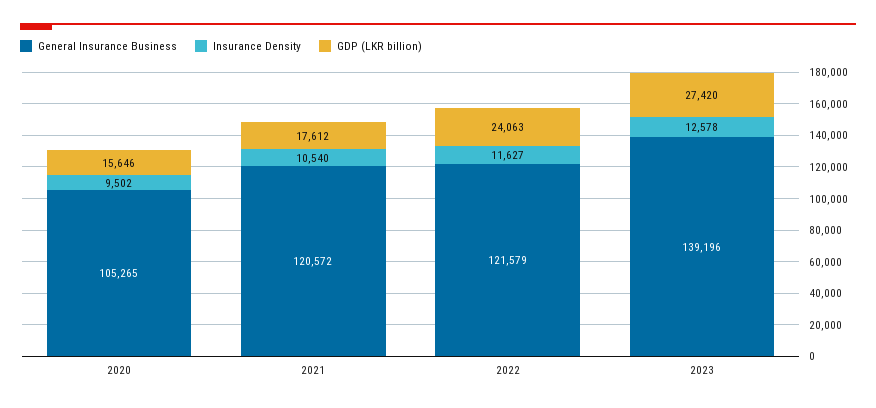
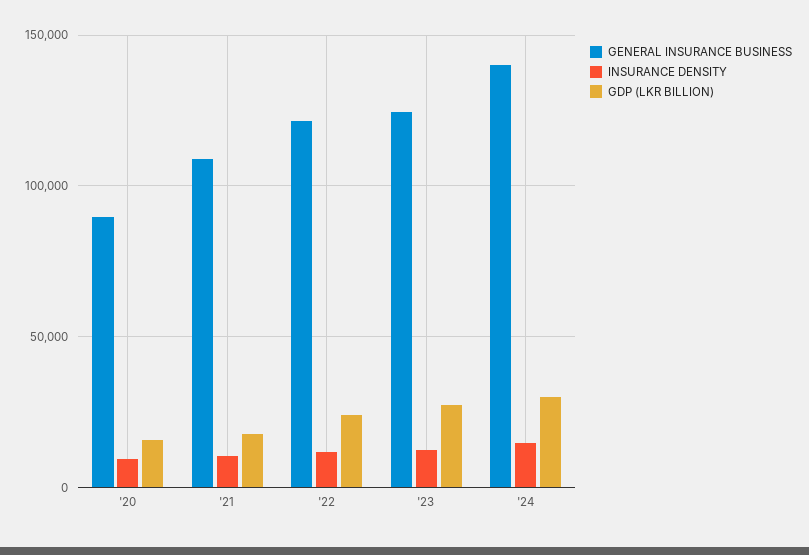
General Insurance Business, 2020: 105265 -> 90000
General Insurance Business, 2021: 120572 -> 110000
General Insurance Business, 2023: 139196 -> 125000
General Insurance Business, '24: none -> 140000
Insurance Density, '24: none -> 15000
GDP (LKR billion), '24: none -> 30000

